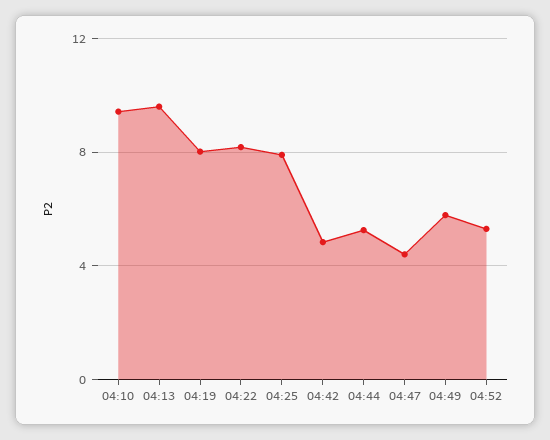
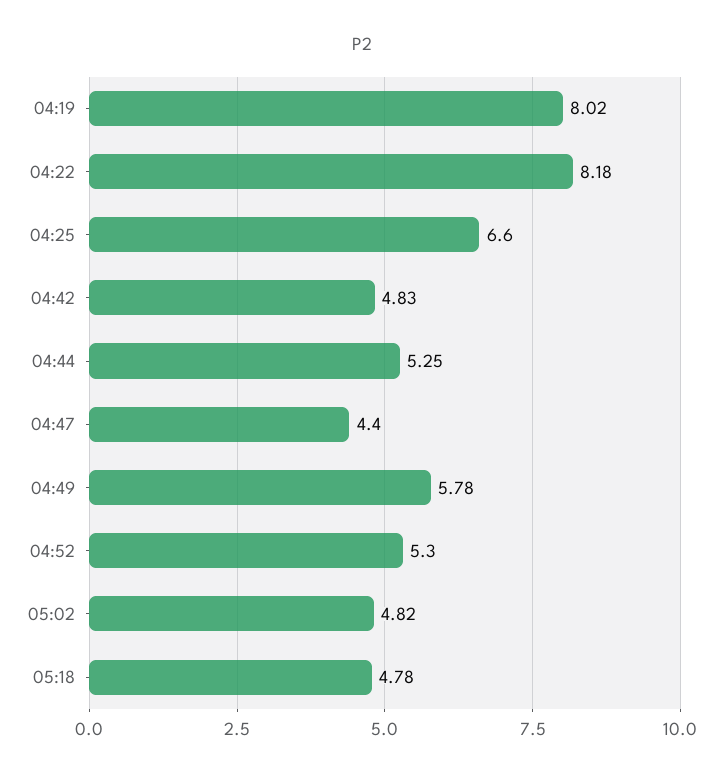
04:10: 9.5 -> none
04:13: 9.5 -> none
04:25: 8 -> 6.6
05:02: none -> 4.82
05:18: none -> 4.78

